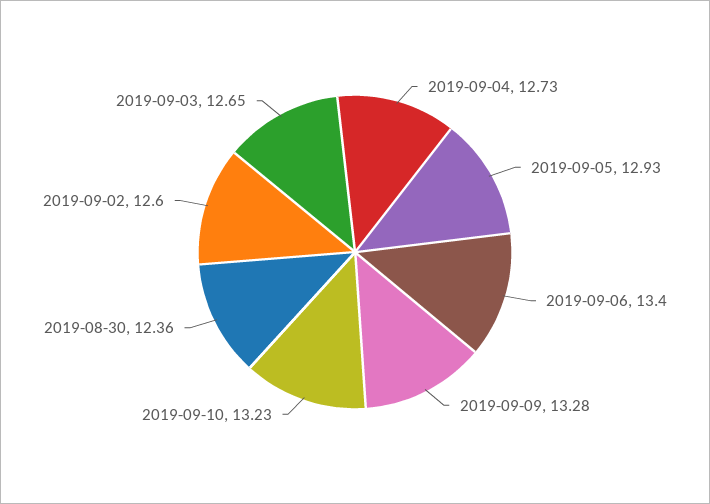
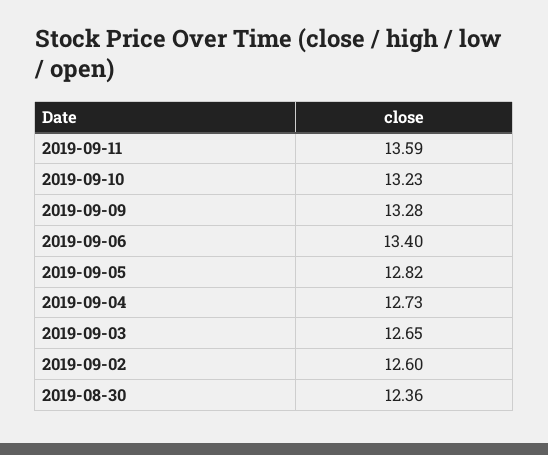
2019-09-05: 12.93 -> 12.82
2019-09-11: none -> 13.59

